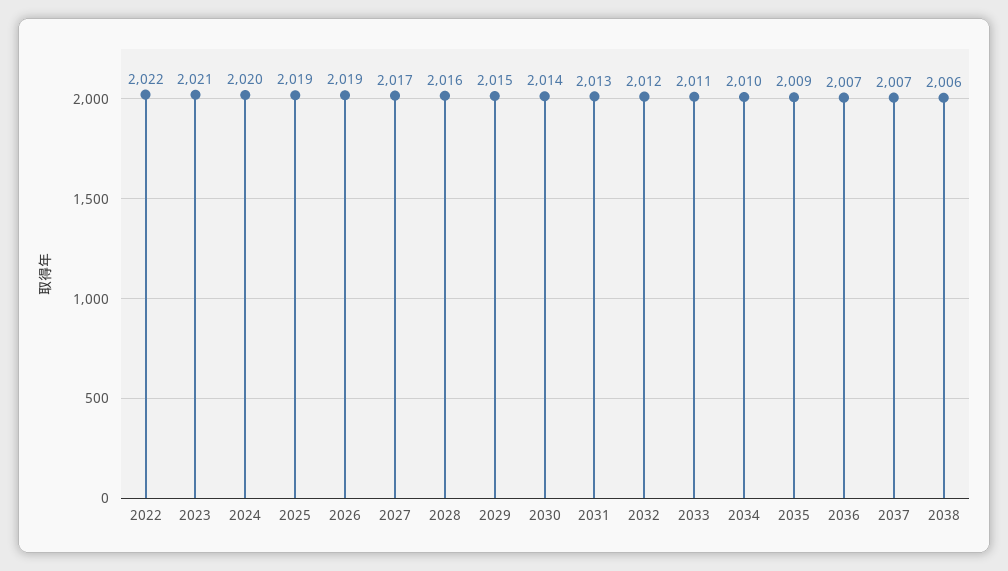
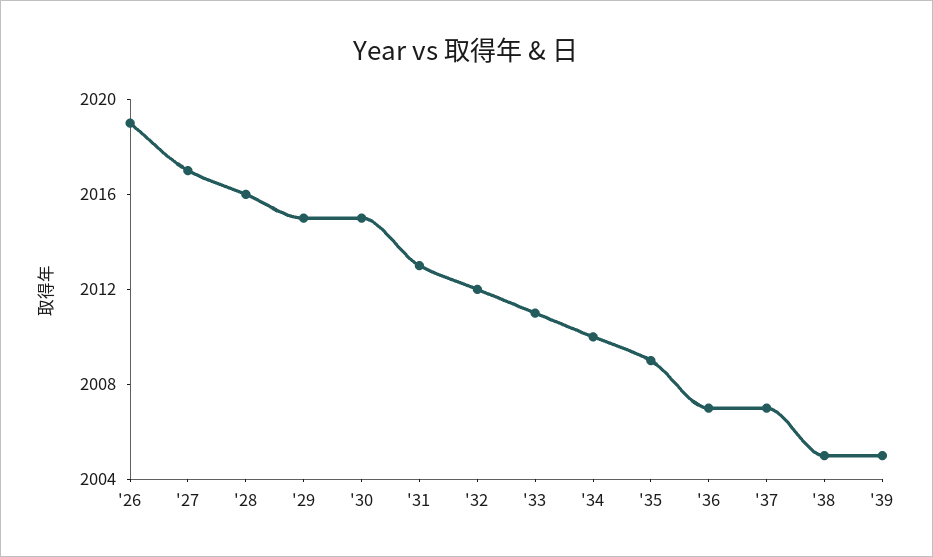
2022: 2022 -> none
2023: 2021 -> none
2024: 2020 -> none
2025: 2019 -> none
2030: 2014 -> 2015
2038: 2006 -> 2005
'39: none -> 2005

